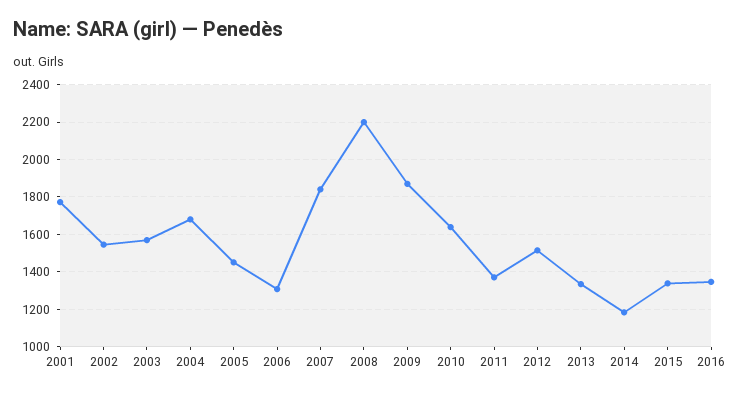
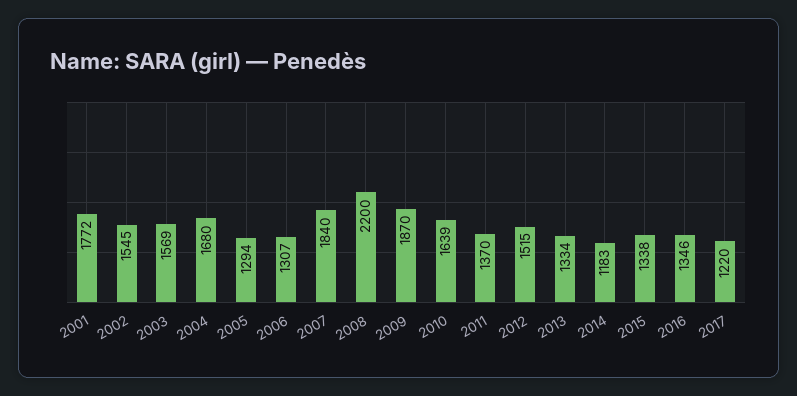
2005: 1450 -> 1294
2017: none -> 1220

